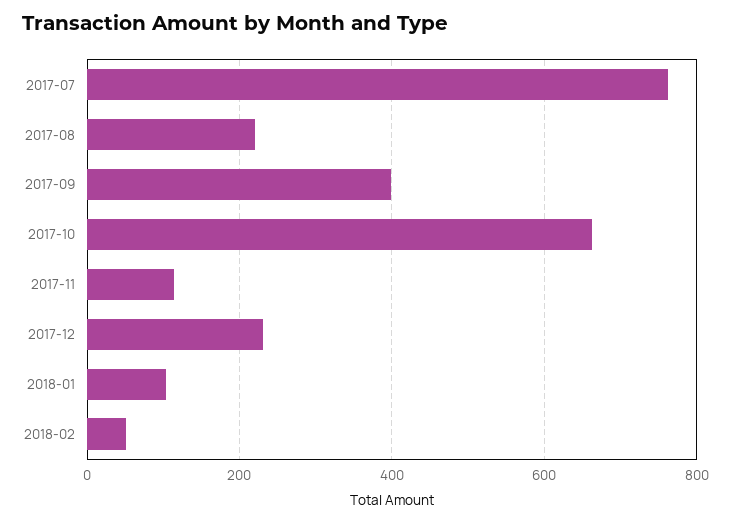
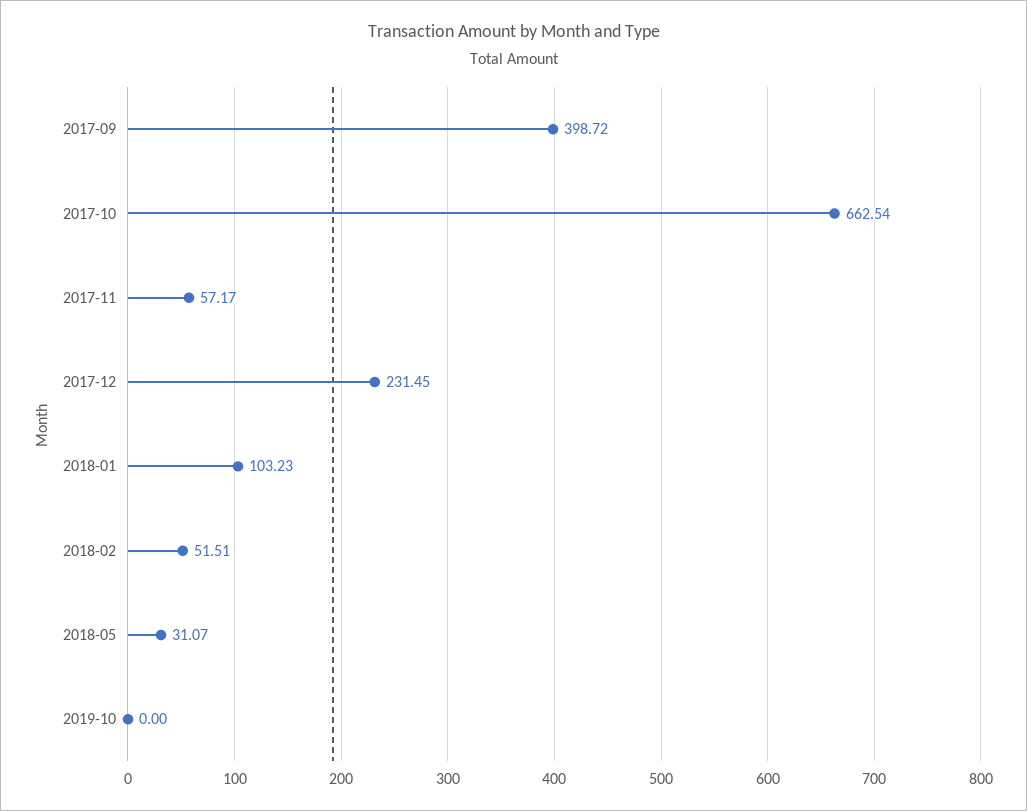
2017-07: 760 -> none
2017-08: 220 -> none
2017-11: 120 -> 57.17
2018-05: none -> 31.07
2019-10: none -> 0

